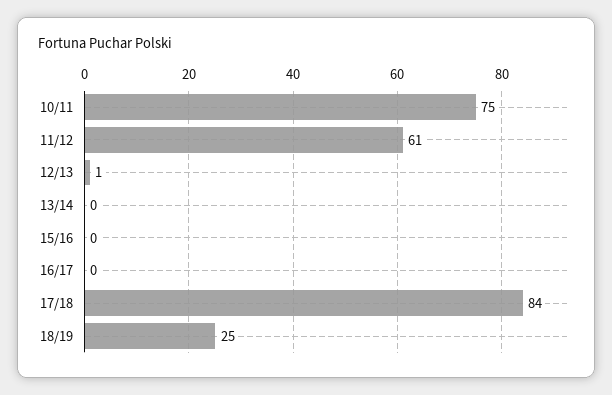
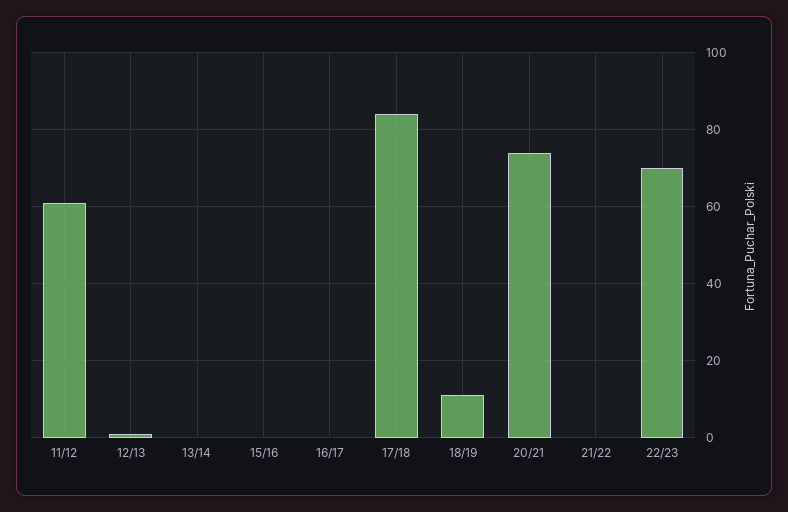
10/11: 75 -> none
18/19: 25 -> 10
20/21: none -> 75
21/22: none -> 0
22/23: none -> 70

